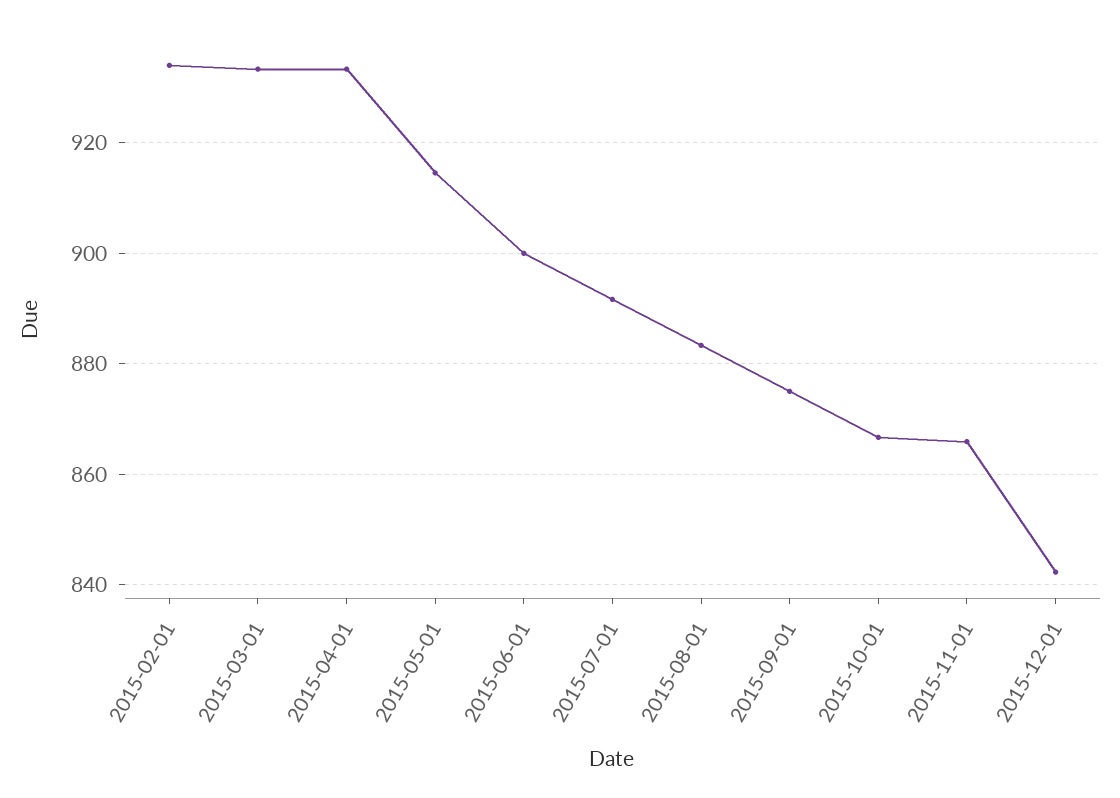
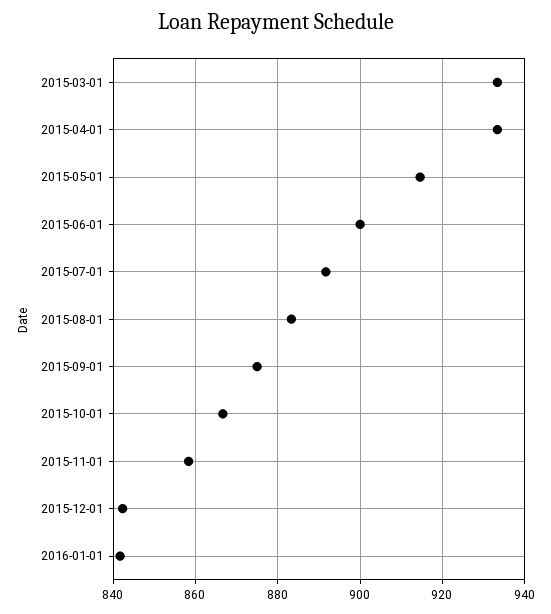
2015-02-01: 934 -> none
2015-11-01: 866 -> 858
2016-01-01: none -> 842

